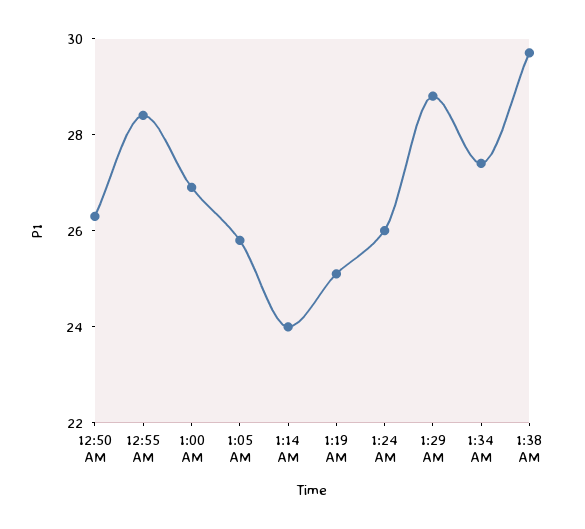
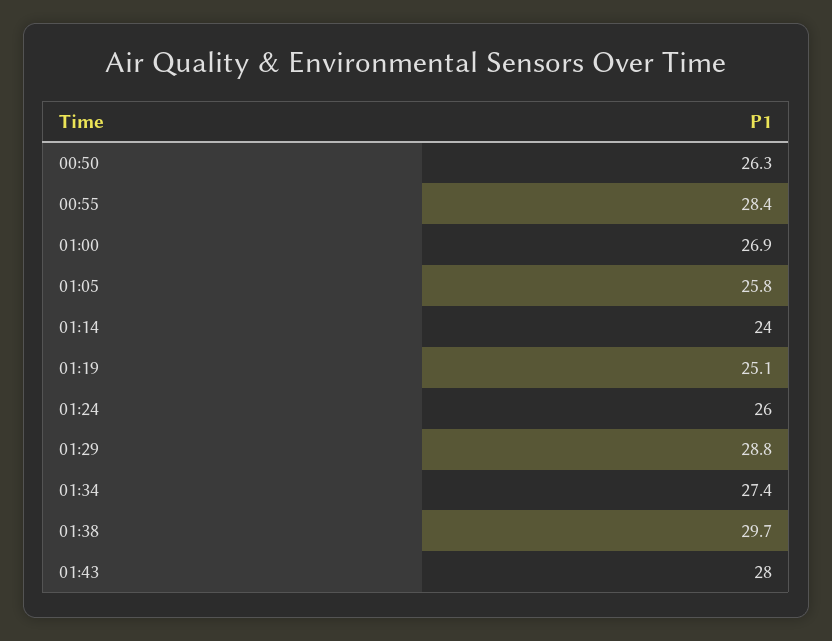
01:43: none -> 28

